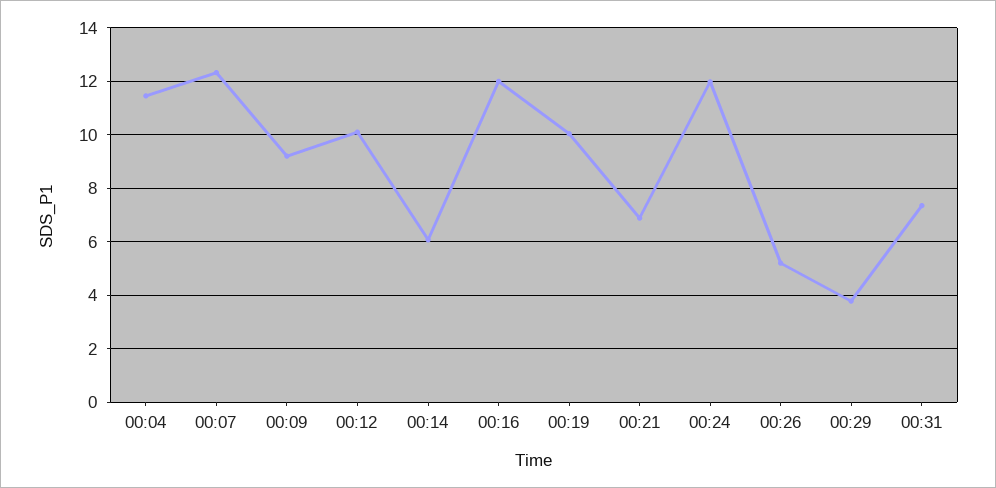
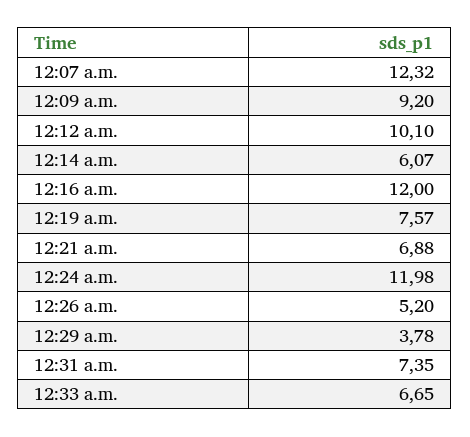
00:04: 11.5 -> none
00:19: 10 -> 7.57
12:33 a.m.: none -> 6.65

